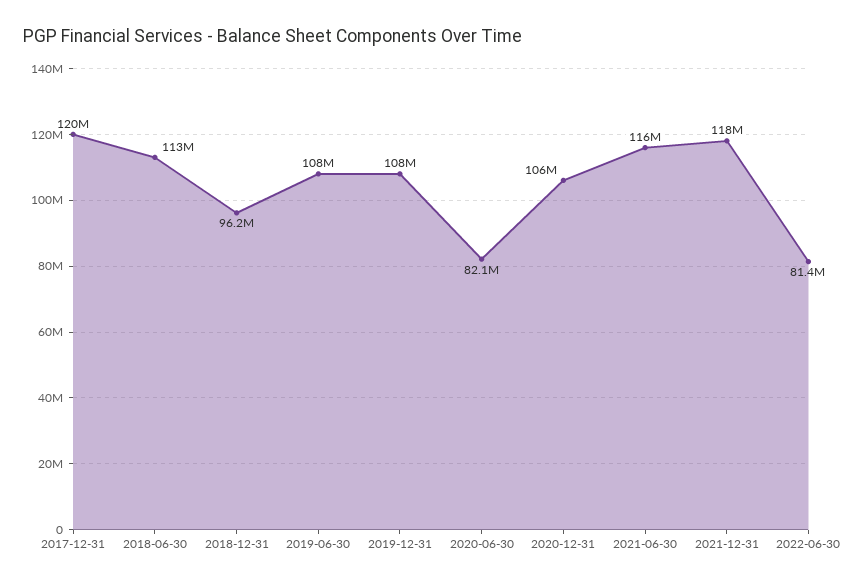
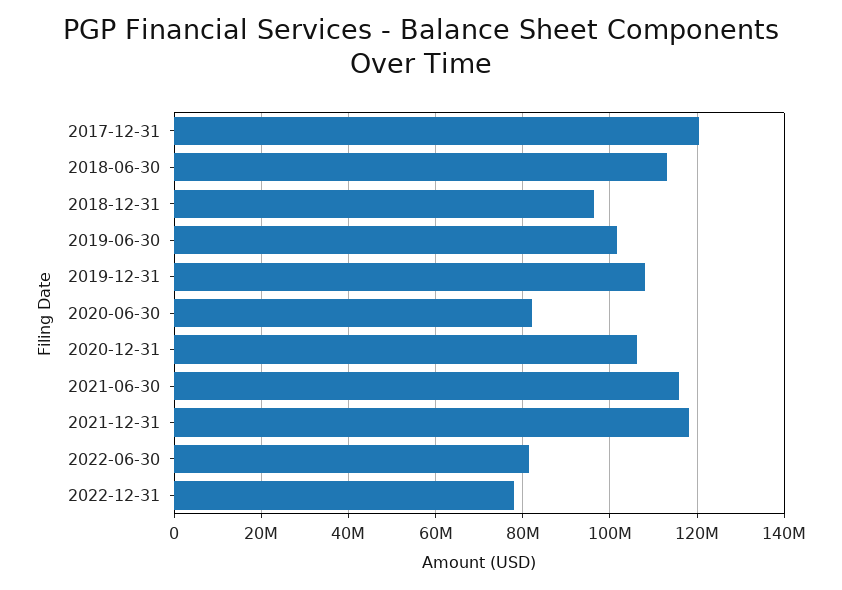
2019-06-30: 108000000 -> 102000000
2022-12-31: none -> 78000000

